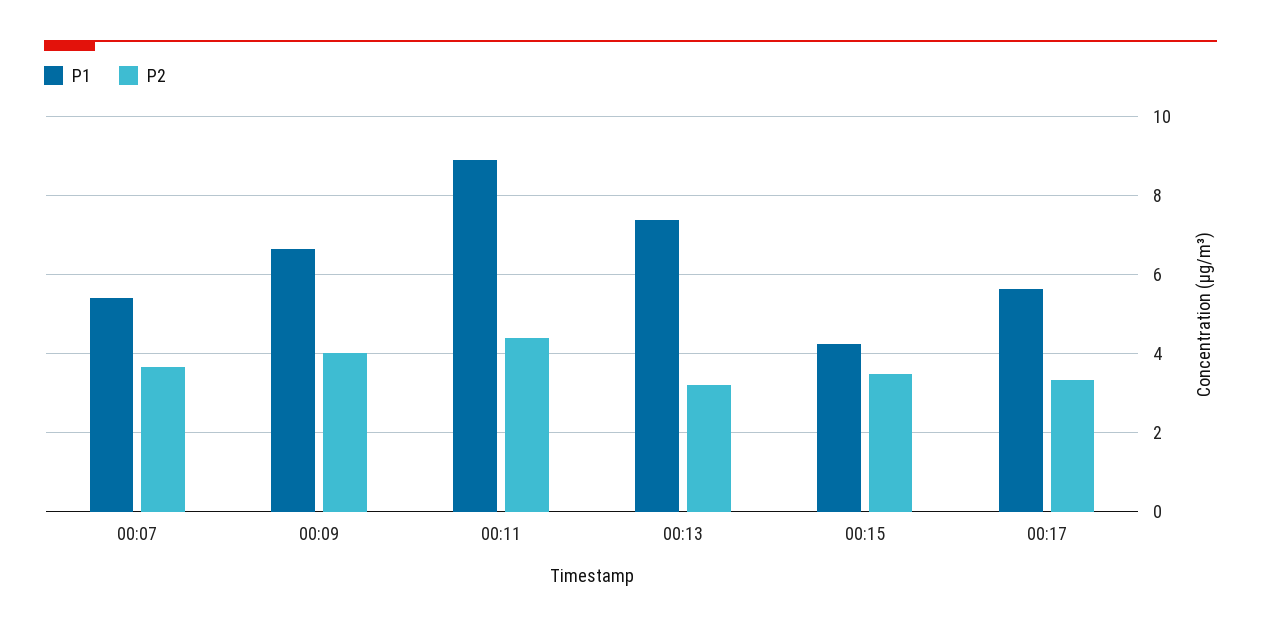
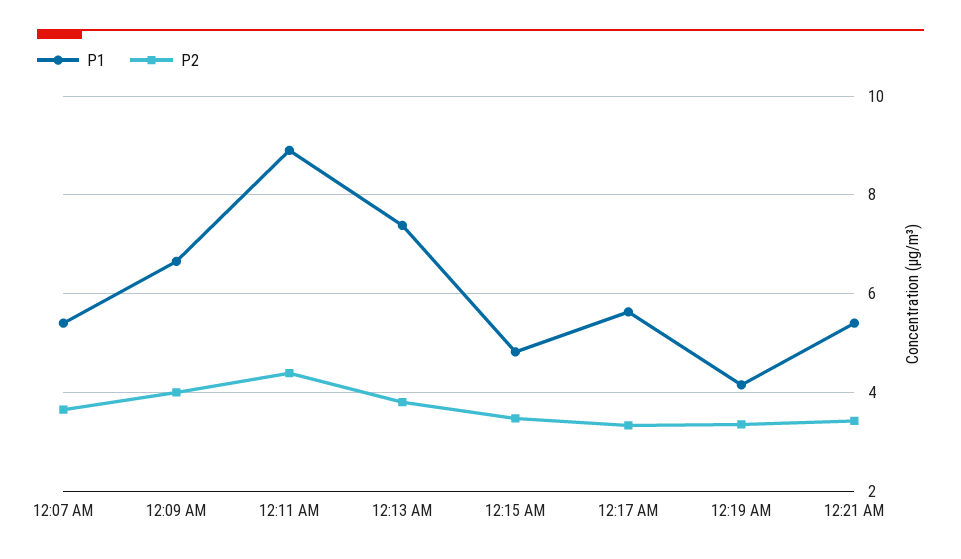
P2, 00:13: 3.2 -> 3.8
P1, 00:15: 4.2 -> 4.8
P1, 12:19 AM: none -> 4.2
P2, 12:19 AM: none -> 3.4
P1, 12:21 AM: none -> 5.4
P2, 12:21 AM: none -> 3.4

